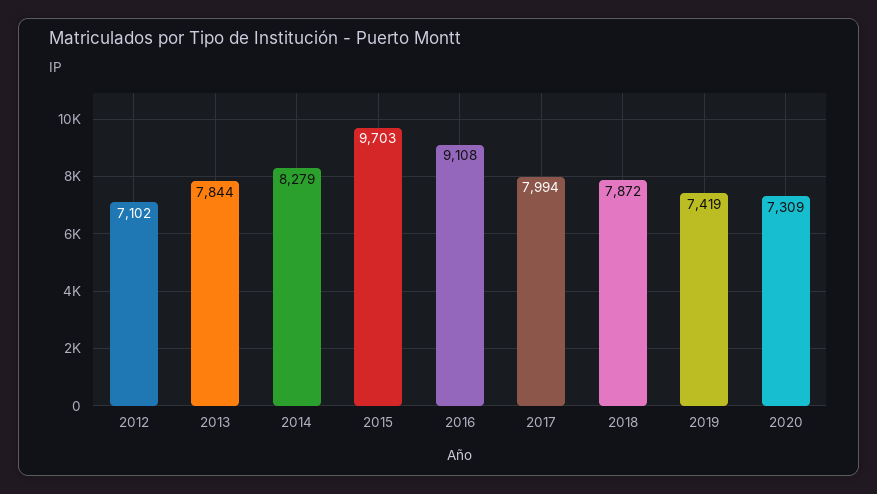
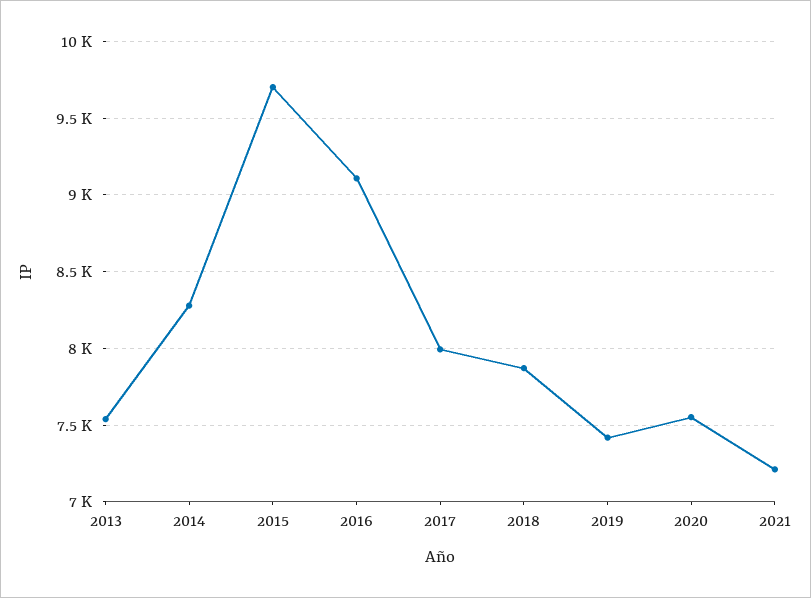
2012: 7102 -> none
2013: 7844 -> 7550
2020: 7309 -> 7550
2021: none -> 7200

